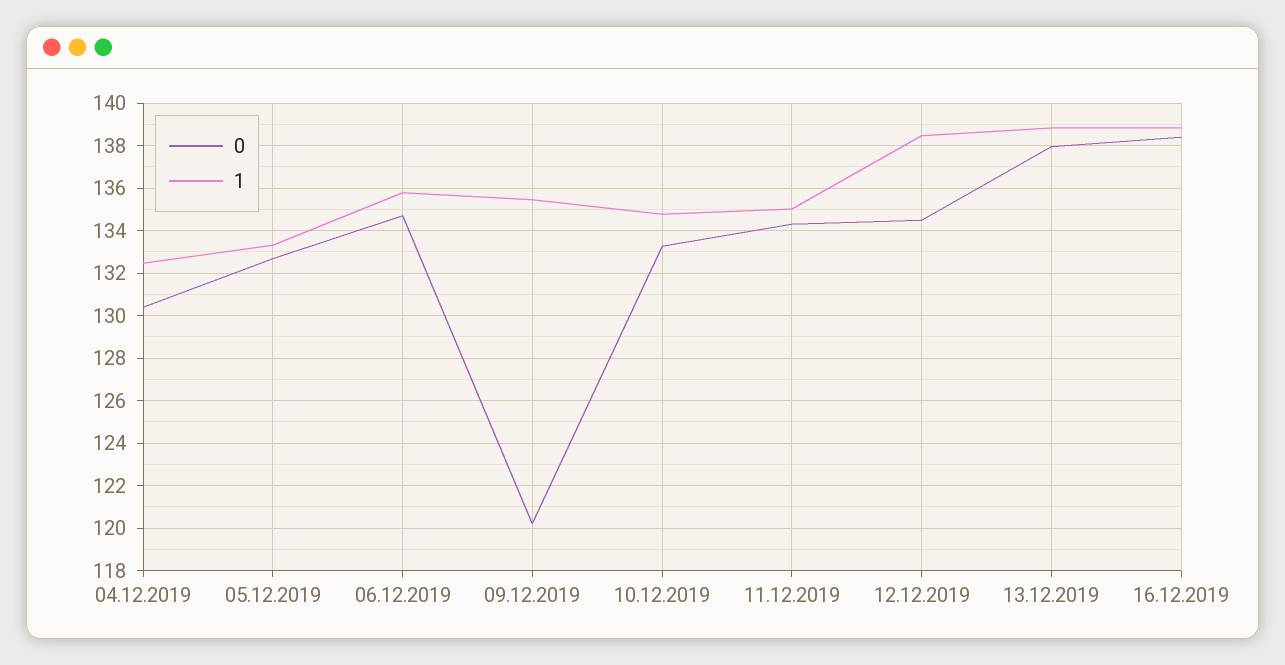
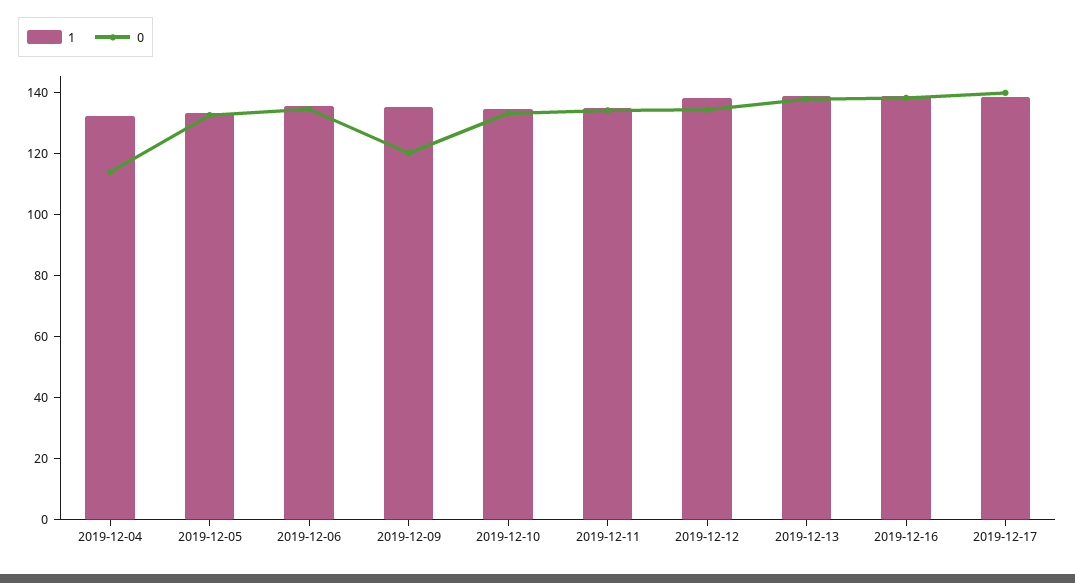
0, 04.12.2019: 130.5 -> 115
1, 2019-12-17: none -> 140
0, 2019-12-17: none -> 140

